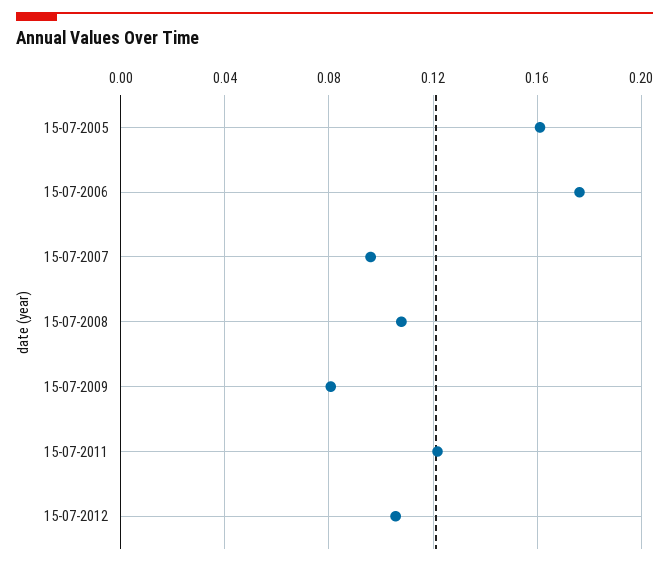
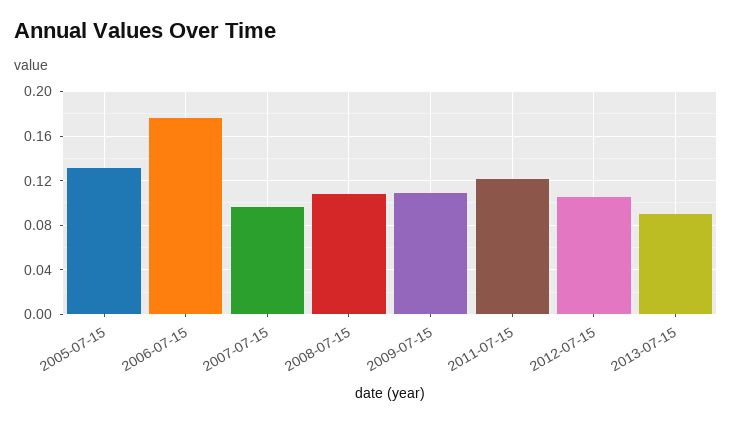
15-07-2005: 0.16 -> 0.13
15-07-2009: 0.08 -> 0.11
2013-07-15: none -> 0.09

